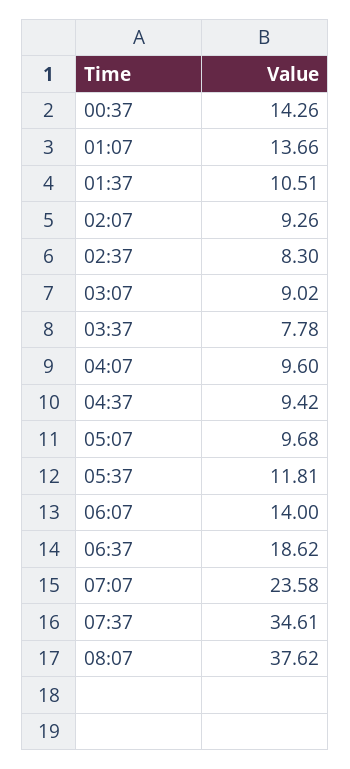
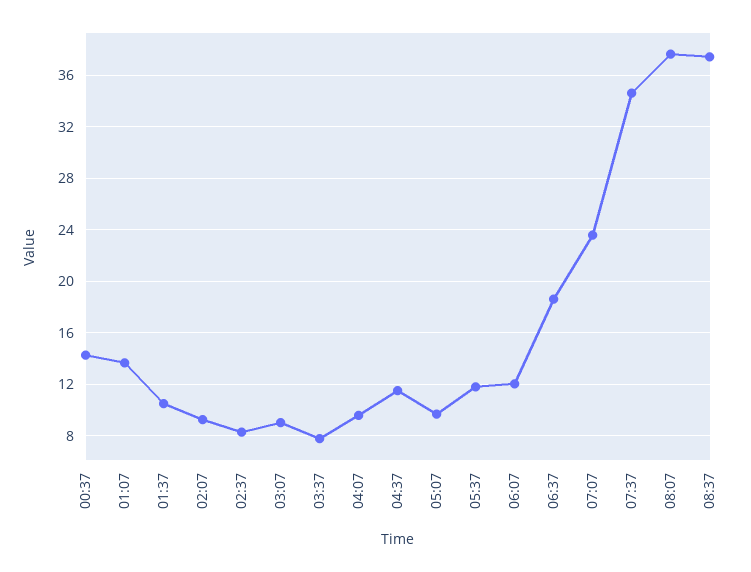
04:37: 9.42 -> 11.5
06:07: 14 -> 12
08:37: none -> 37.5

